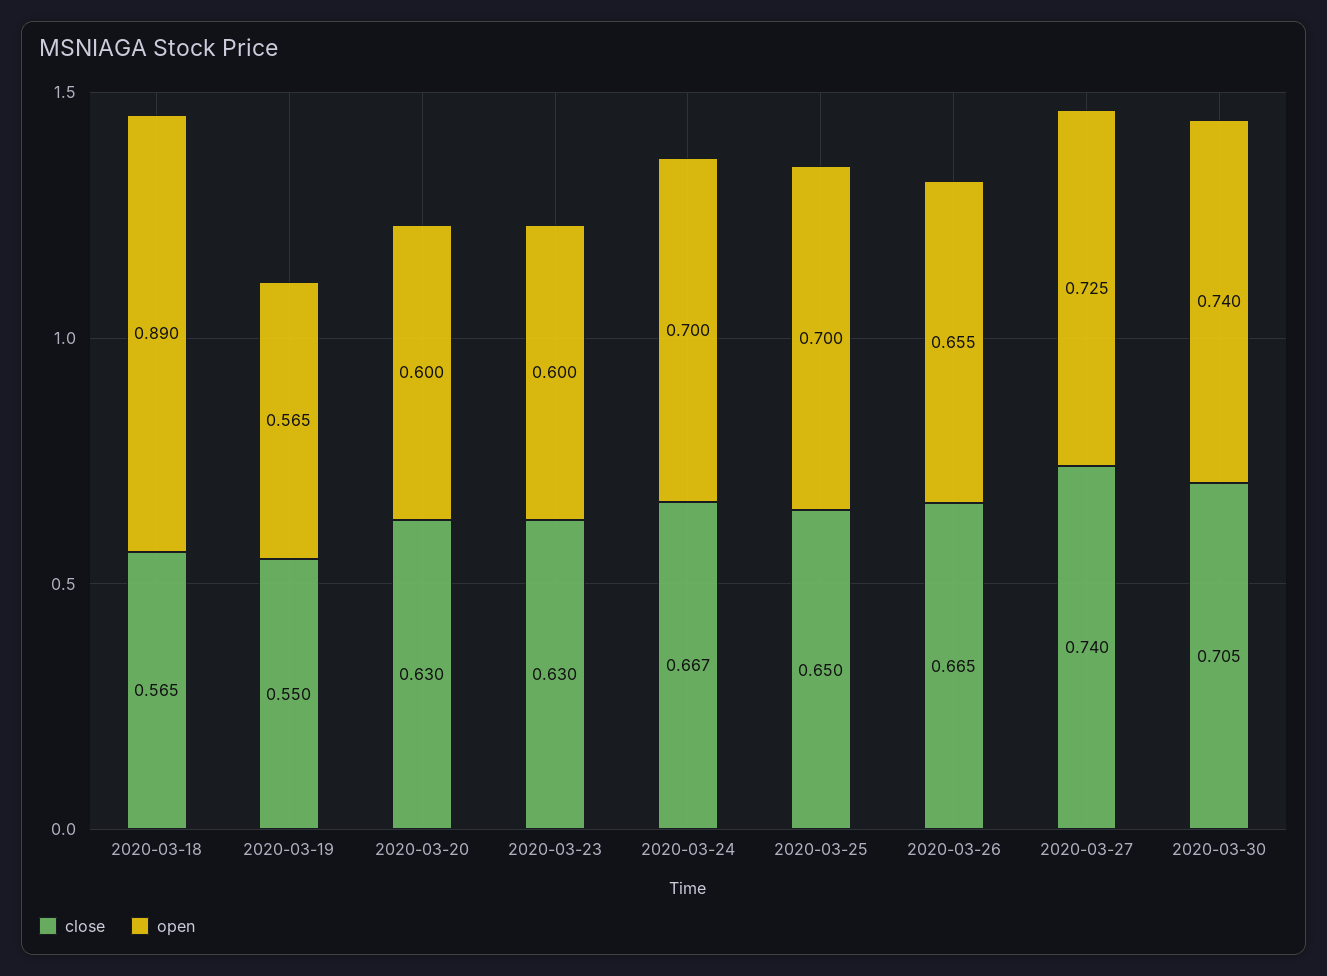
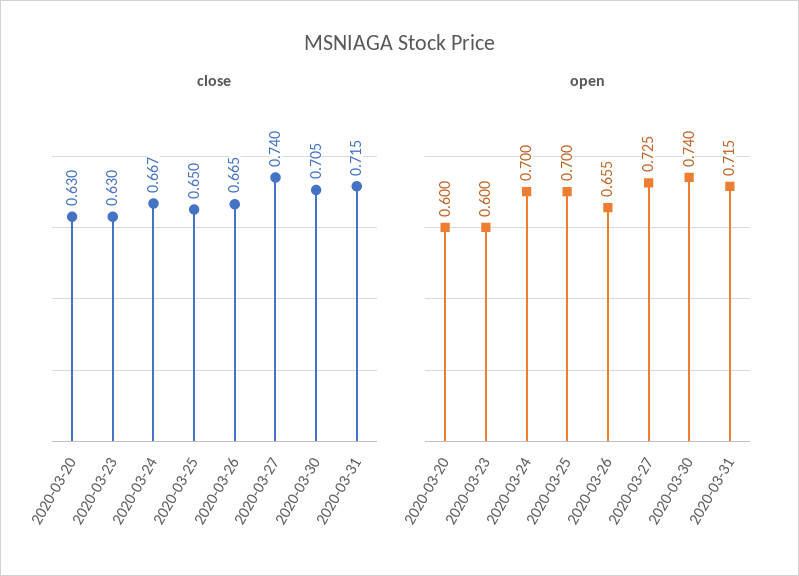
close, 2020-03-18: 0.565 -> none
open, 2020-03-18: 0.89 -> none
close, 2020-03-19: 0.55 -> none
open, 2020-03-19: 0.565 -> none
close, 2020-03-31: none -> 0.715
open, 2020-03-31: none -> 0.715

